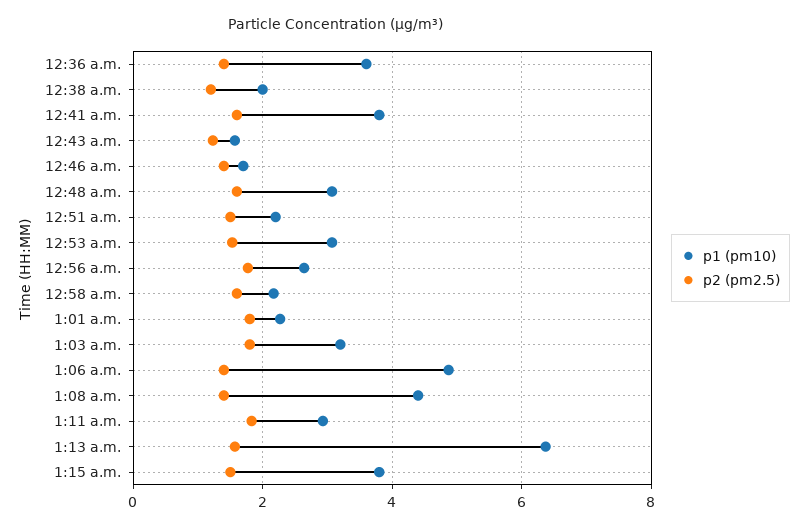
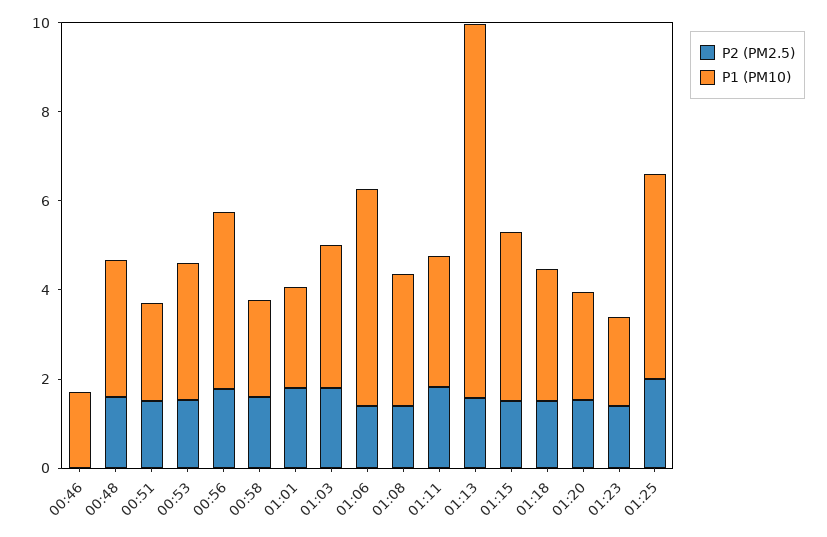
p1 (pm10), 12:36 a.m.: 3.6 -> none
p2 (pm2.5), 12:36 a.m.: 1.4 -> none
p1 (pm10), 12:38 a.m.: 2 -> none
p2 (pm2.5), 12:38 a.m.: 1.2 -> none
p1 (pm10), 12:41 a.m.: 3.8 -> none
p2 (pm2.5), 12:41 a.m.: 1.6 -> none
p1 (pm10), 12:43 a.m.: 1.6 -> none
p2 (pm2.5), 12:43 a.m.: 1.2 -> none
p2 (pm2.5), 12:46 a.m.: 1.4 -> 0
p1 (pm10), 12:56 a.m.: 2.6 -> 4
p1 (pm10), 1:08 a.m.: 4.4 -> 3
p1 (pm10), 1:13 a.m.: 6.4 -> 8.5
p2 (pm2.5), 01:18: none -> 1.5
p1 (pm10), 01:18: none -> 3
p2 (pm2.5), 01:20: none -> 1.5
p1 (pm10), 01:20: none -> 2.5
p2 (pm2.5), 01:23: none -> 1.5
p1 (pm10), 01:23: none -> 2
p2 (pm2.5), 01:25: none -> 2
p1 (pm10), 01:25: none -> 4.5

